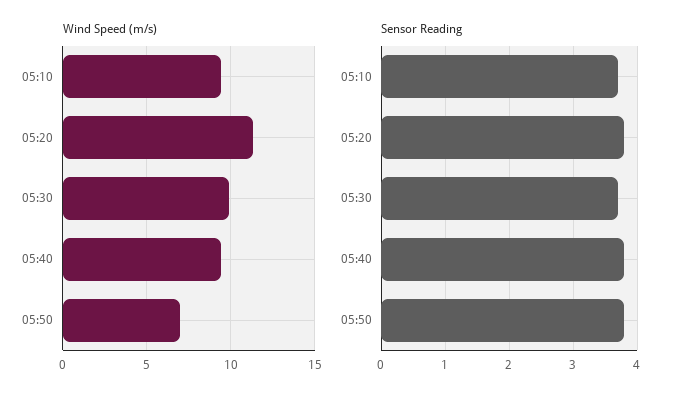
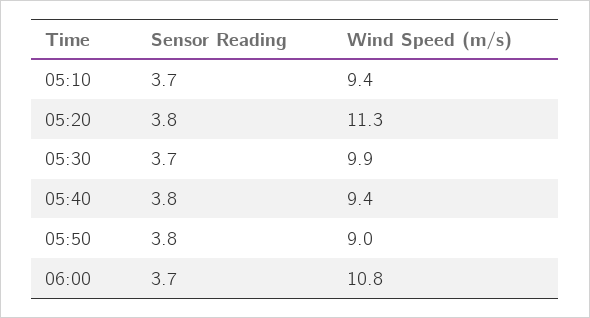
Wind Speed (m/s), 05:50: 7 -> 9
Sensor Reading, 06:00: none -> 3.7
Wind Speed (m/s), 06:00: none -> 10.8

